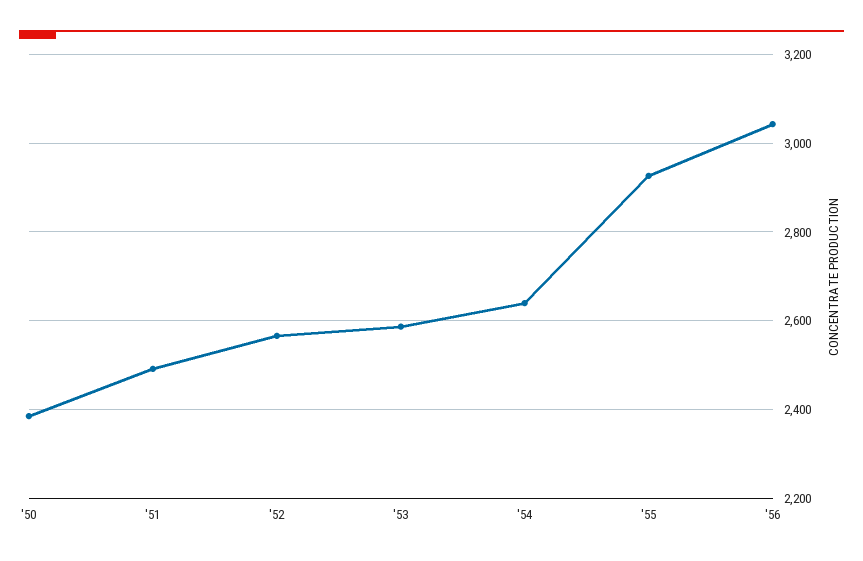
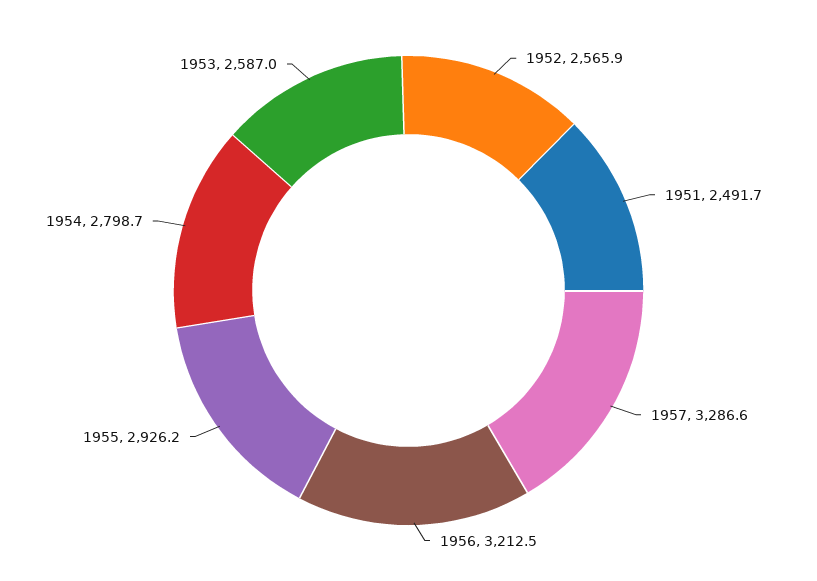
'50: 2380 -> none
'54: 2640 -> 2798.7
'56: 3040 -> 3212.5
1957: none -> 3286.6

